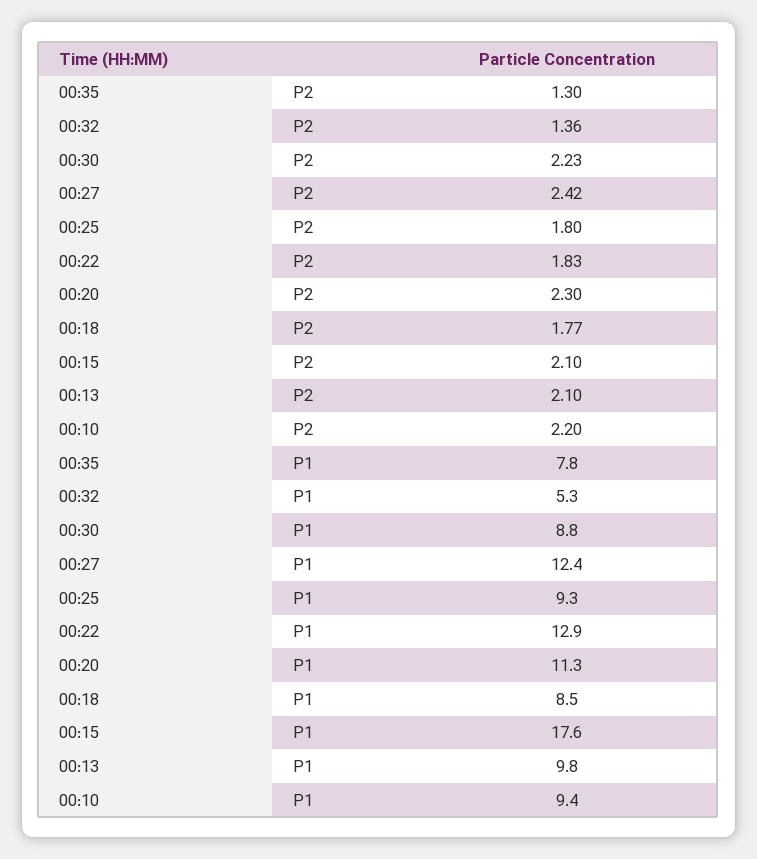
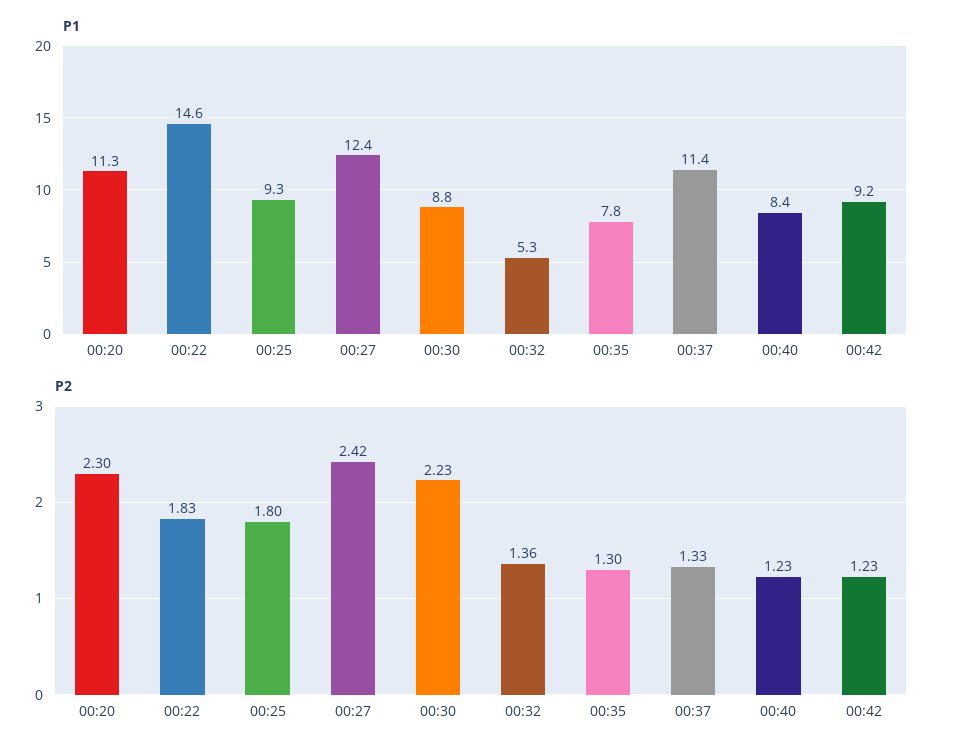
P2, 00:18: 1.77 -> none
P2, 00:15: 2.1 -> none
P2, 00:13: 2.1 -> none
P2, 00:10: 2.2 -> none
P1, 00:22: 12.9 -> 14.6
P1, 00:18: 8.5 -> none
P1, 00:15: 17.6 -> none
P1, 00:13: 9.8 -> none
P1, 00:10: 9.4 -> none
P1, 00:37: none -> 11.4
P1, 00:40: none -> 8.4
P1, 00:42: none -> 9.2
P2, 00:37: none -> 1.33
P2, 00:40: none -> 1.23
P2, 00:42: none -> 1.23

